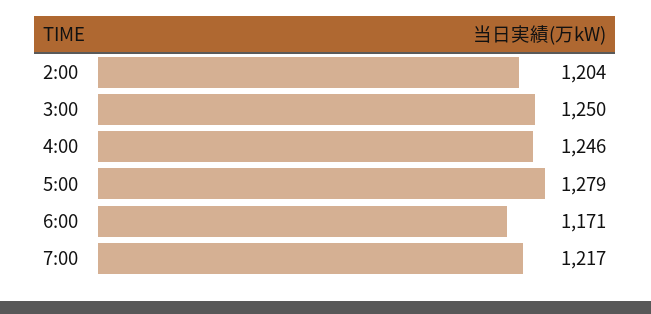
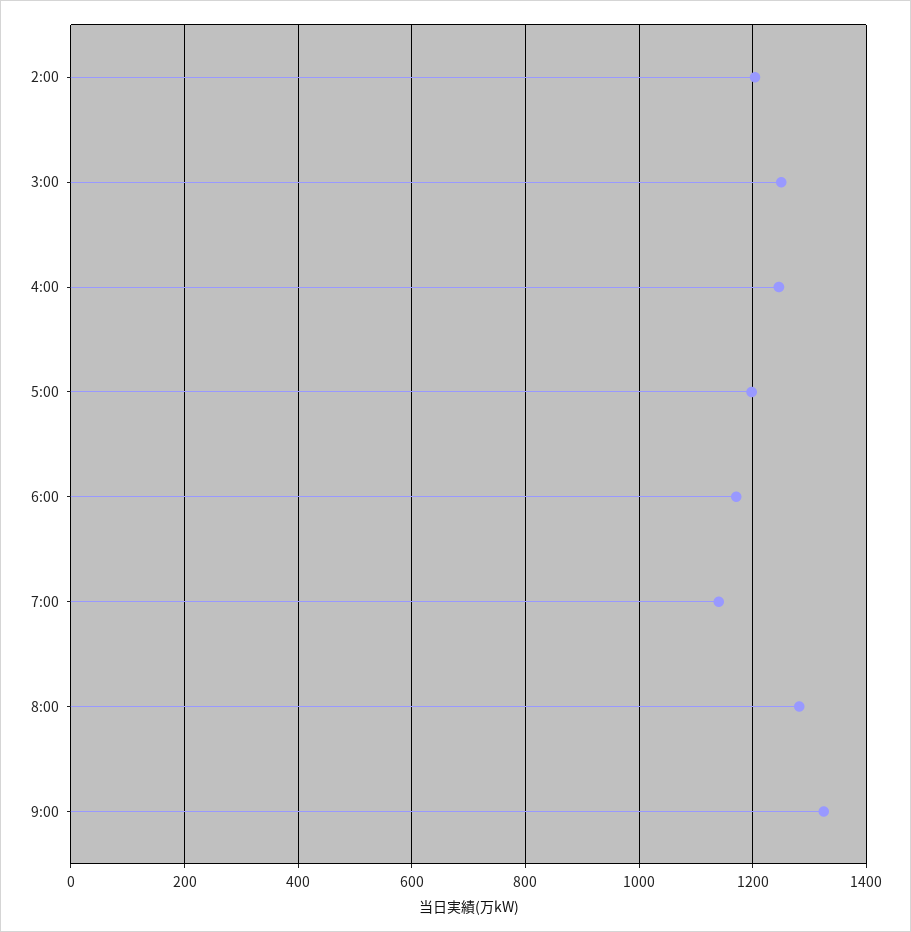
5:00: 1279 -> 1200
7:00: 1217 -> 1140
8:00: none -> 1280
9:00: none -> 1320

